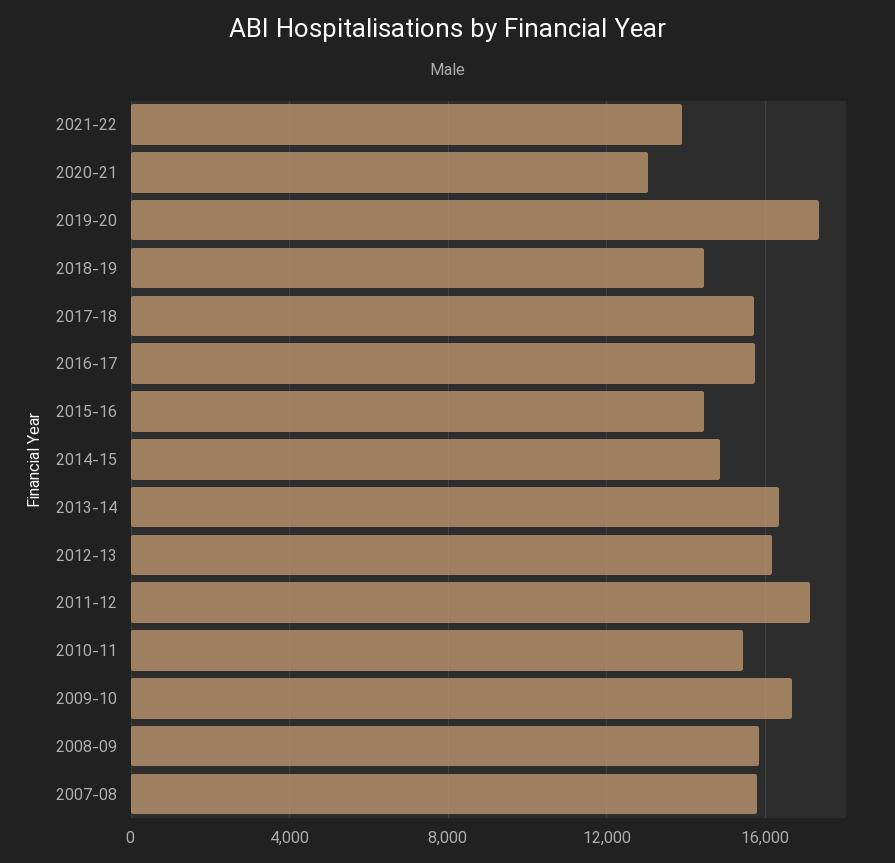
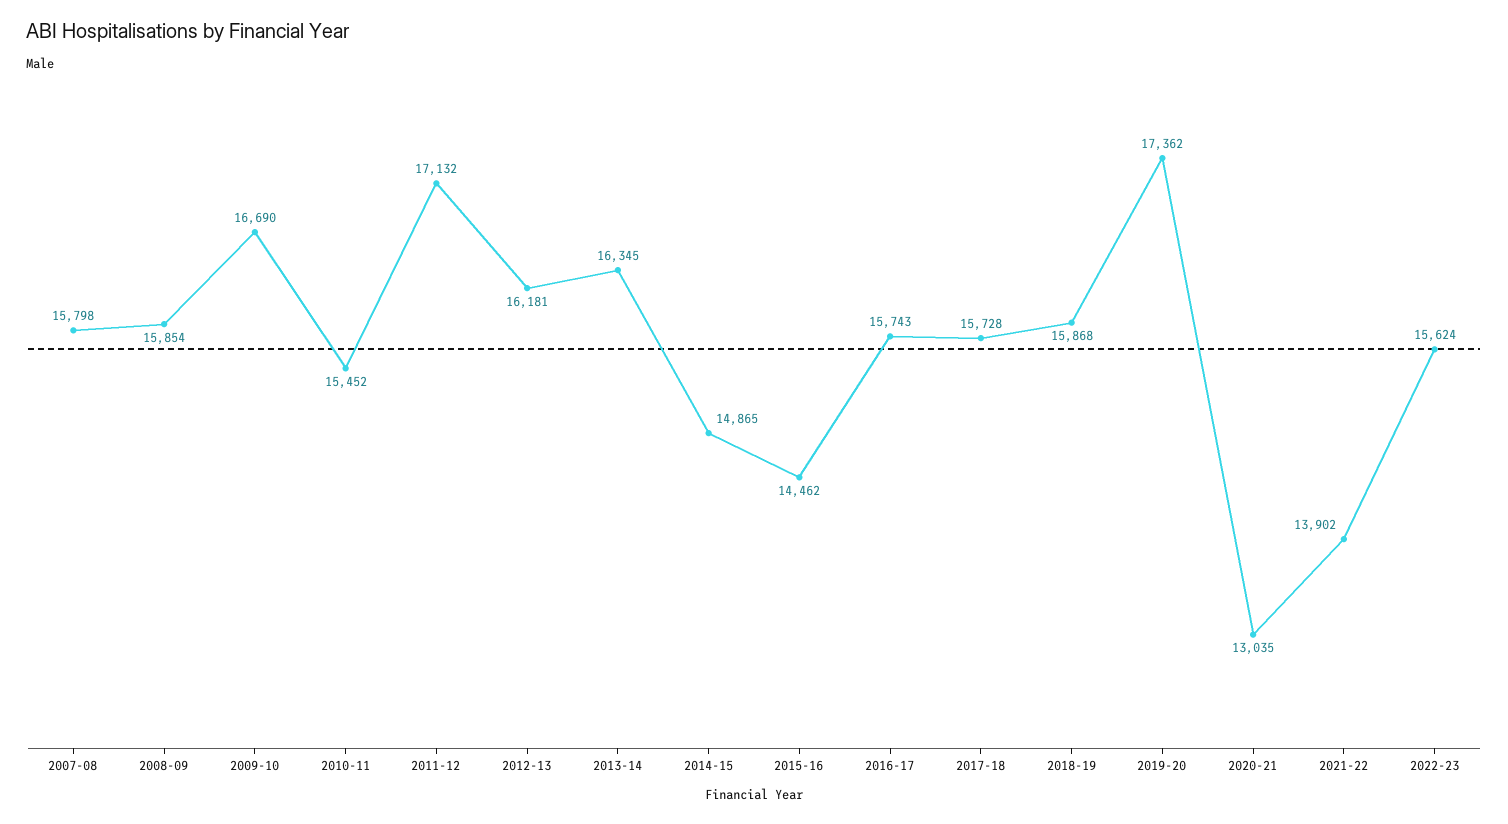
2018-19: 14500 -> 15868
2022-23: none -> 15624

